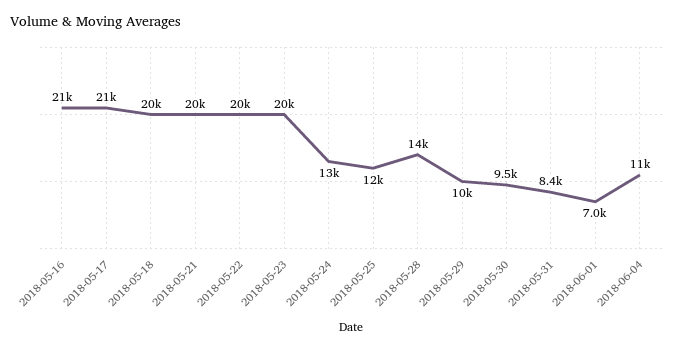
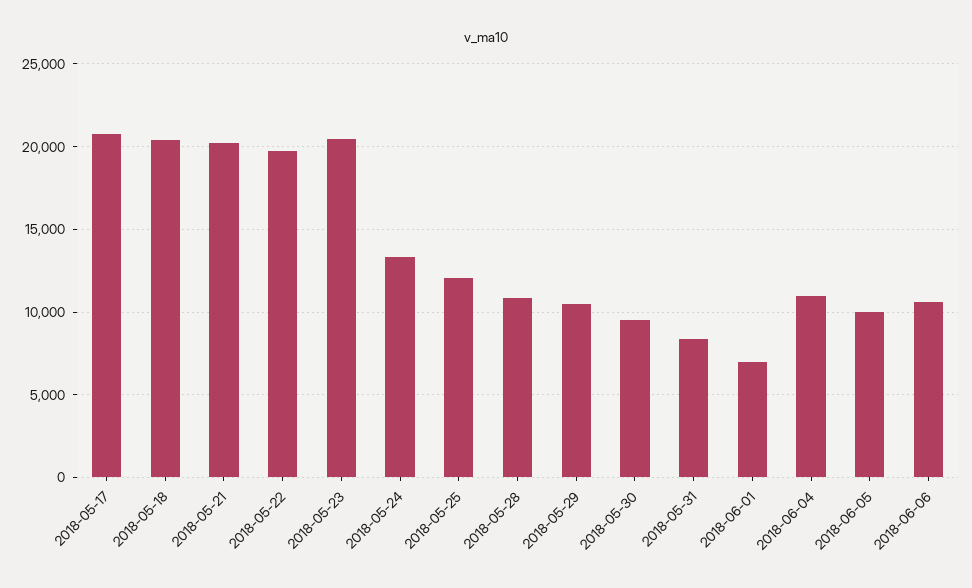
2018-05-16: 21000 -> none
2018-05-28: 14000 -> 11000
2018-06-05: none -> 10000
2018-06-06: none -> 10500

